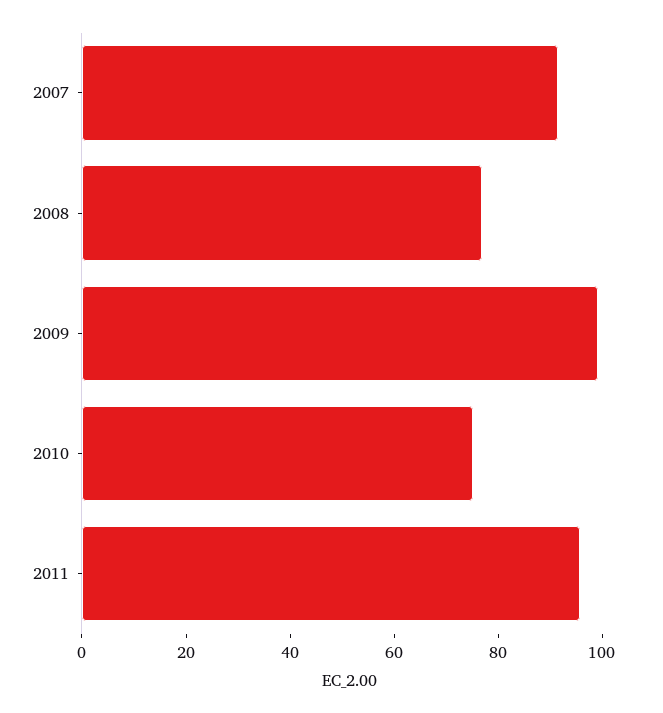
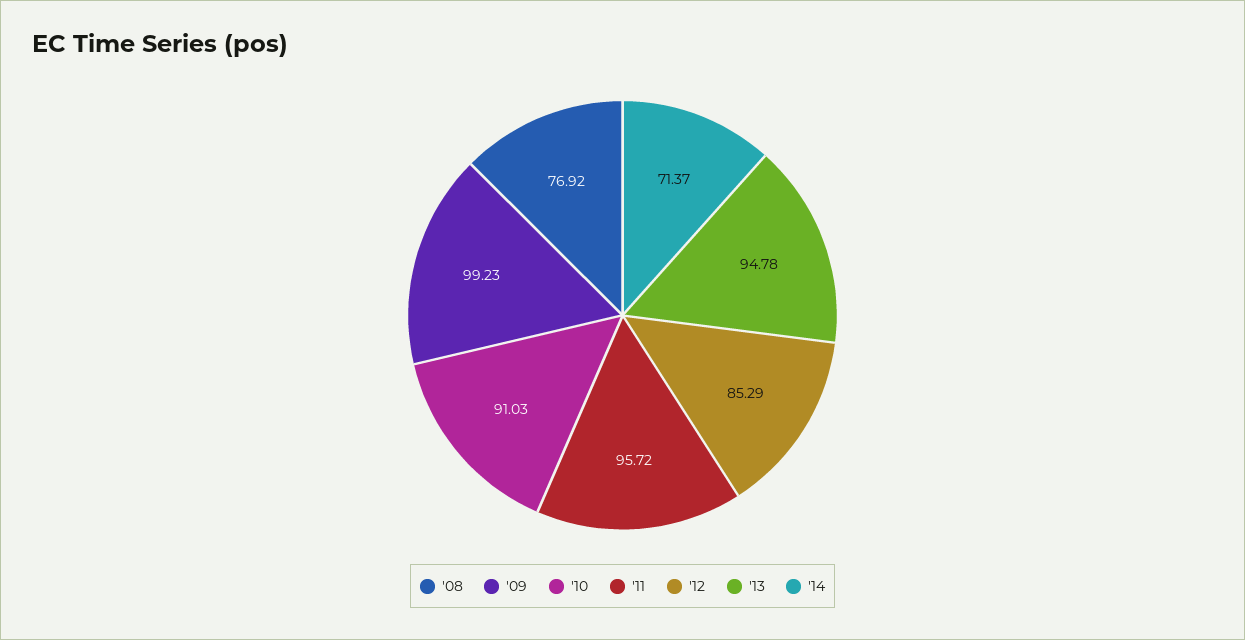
2007: 90 -> none
2010: 75 -> 91.03
'12: none -> 85.29
'13: none -> 94.78
'14: none -> 71.37

